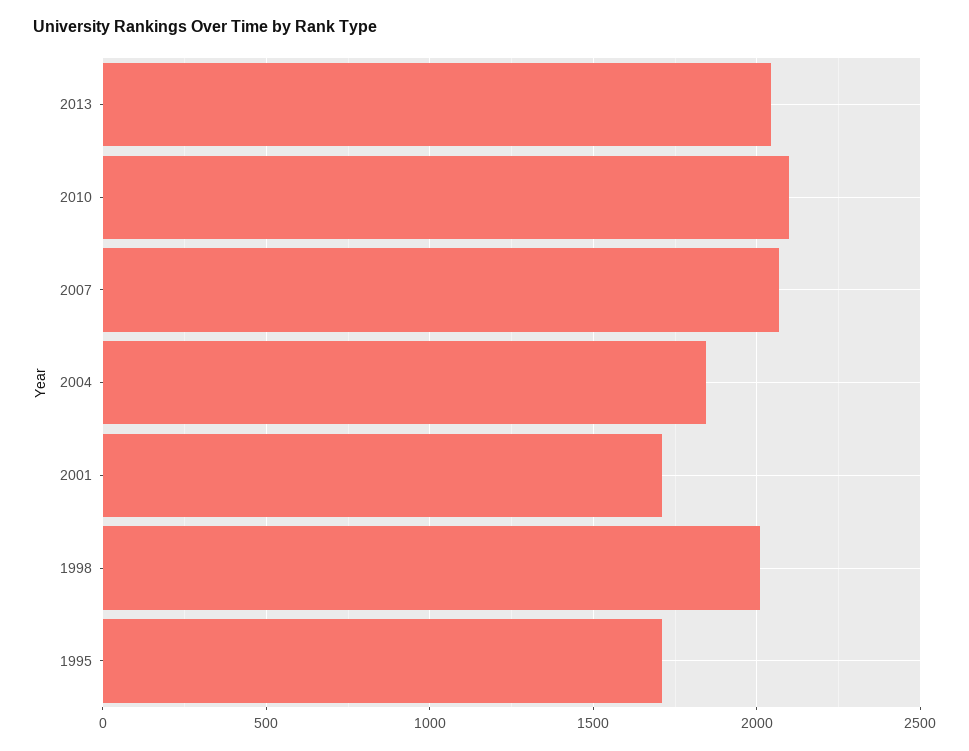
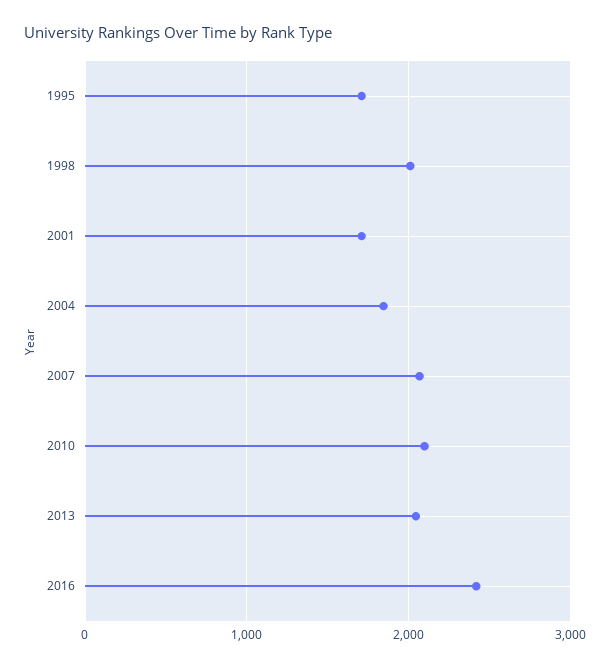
2016: none -> 2400

